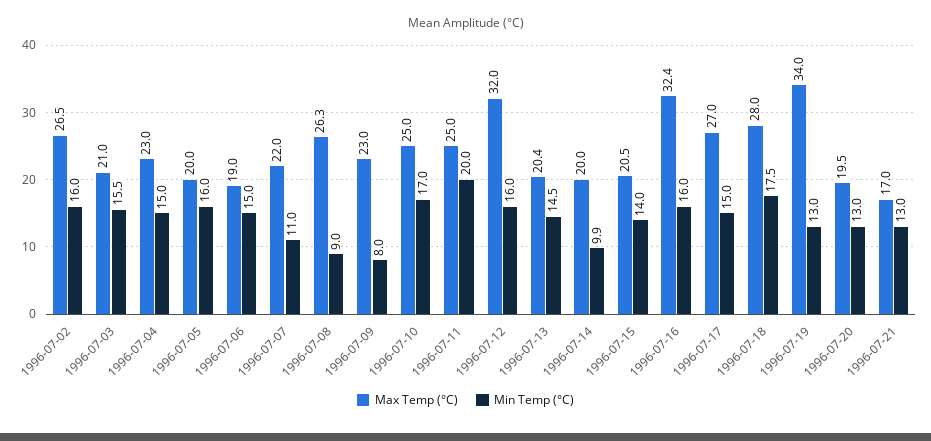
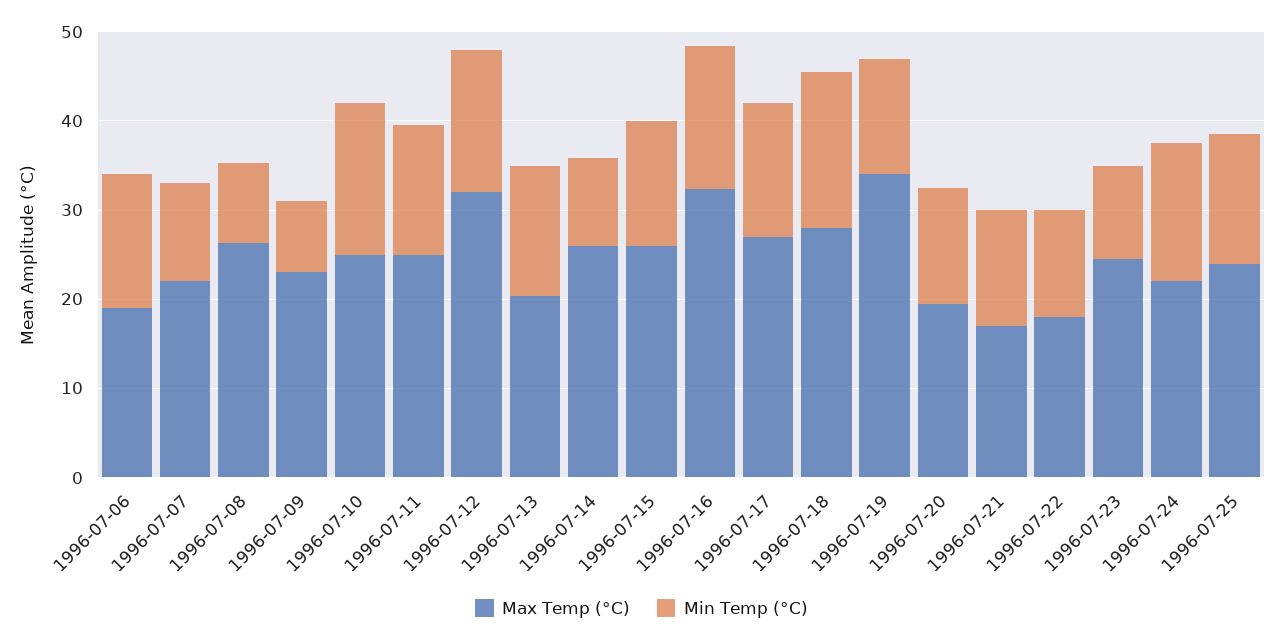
Max Temp (°C), 1996-07-02: 26.5 -> none
Min Temp (°C), 1996-07-02: 16 -> none
Max Temp (°C), 1996-07-03: 21 -> none
Min Temp (°C), 1996-07-03: 15.5 -> none
Max Temp (°C), 1996-07-04: 23 -> none
Min Temp (°C), 1996-07-04: 15 -> none
Max Temp (°C), 1996-07-05: 20 -> none
Min Temp (°C), 1996-07-05: 16 -> none
Min Temp (°C), 1996-07-11: 20 -> 14
Max Temp (°C), 1996-07-14: 20 -> 26
Max Temp (°C), 1996-07-15: 20.5 -> 26
Max Temp (°C), 1996-07-22: none -> 18
Min Temp (°C), 1996-07-22: none -> 12
Max Temp (°C), 1996-07-23: none -> 24
Min Temp (°C), 1996-07-23: none -> 10
Max Temp (°C), 1996-07-24: none -> 22
Min Temp (°C), 1996-07-24: none -> 16
Max Temp (°C), 1996-07-25: none -> 24
Min Temp (°C), 1996-07-25: none -> 14

